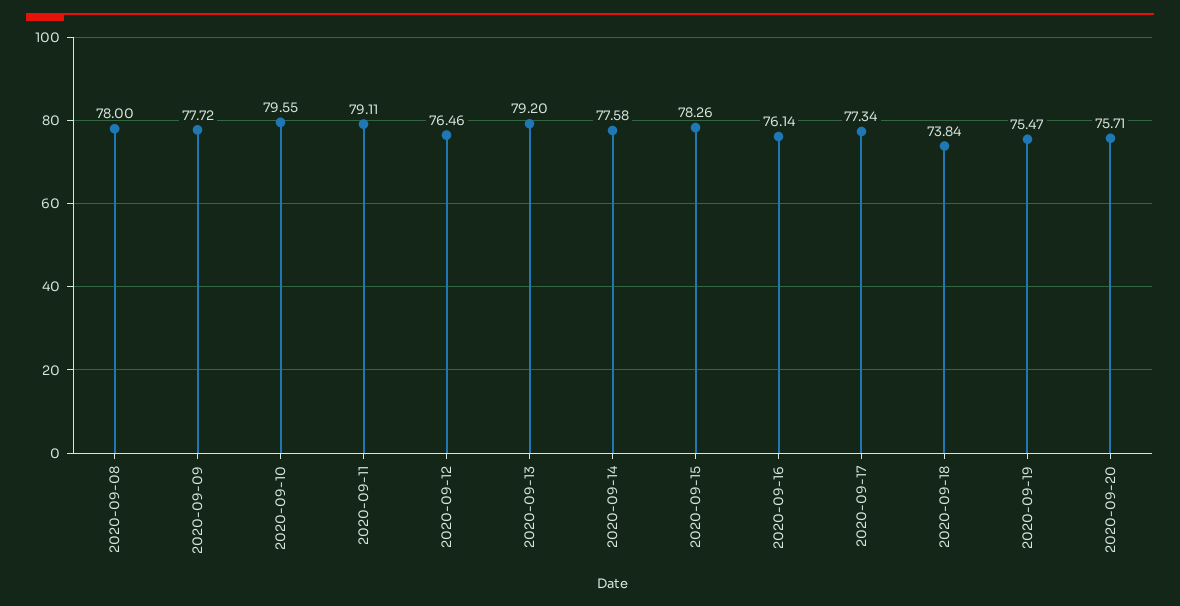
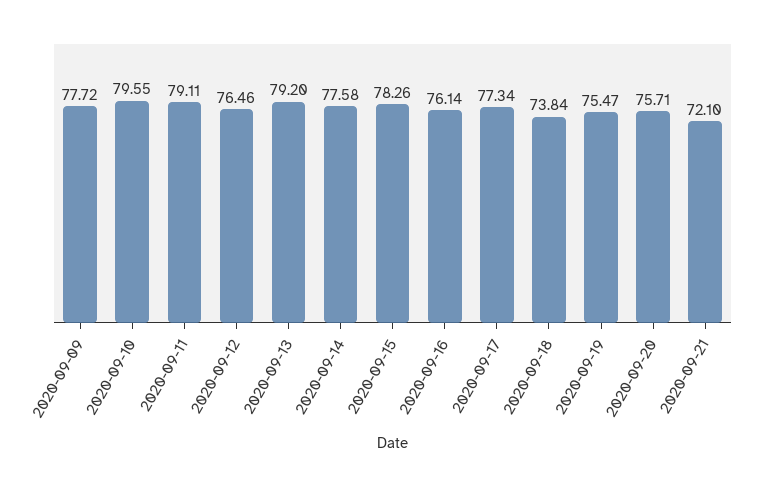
2020-09-08: 78 -> none
2020-09-21: none -> 72.1

